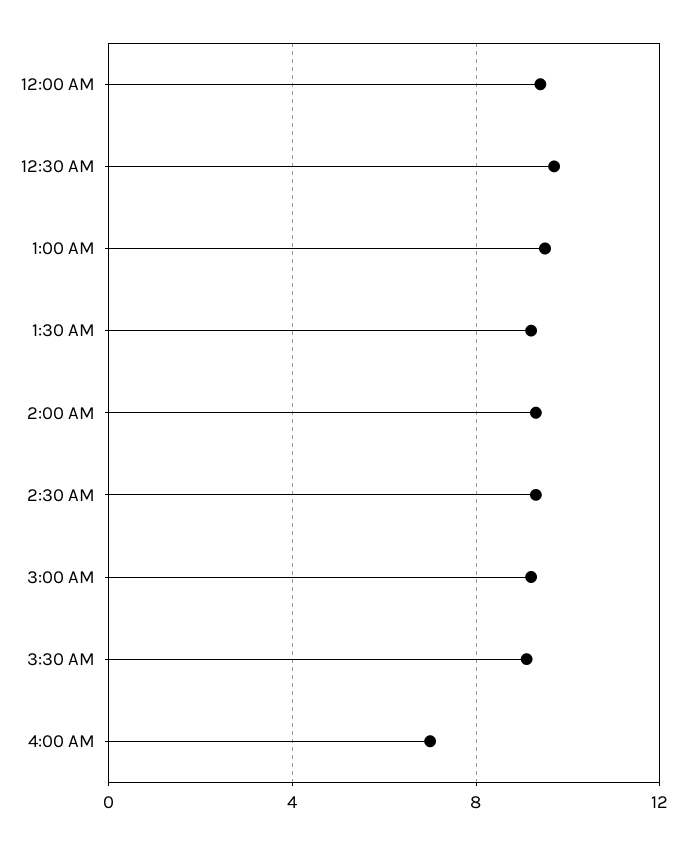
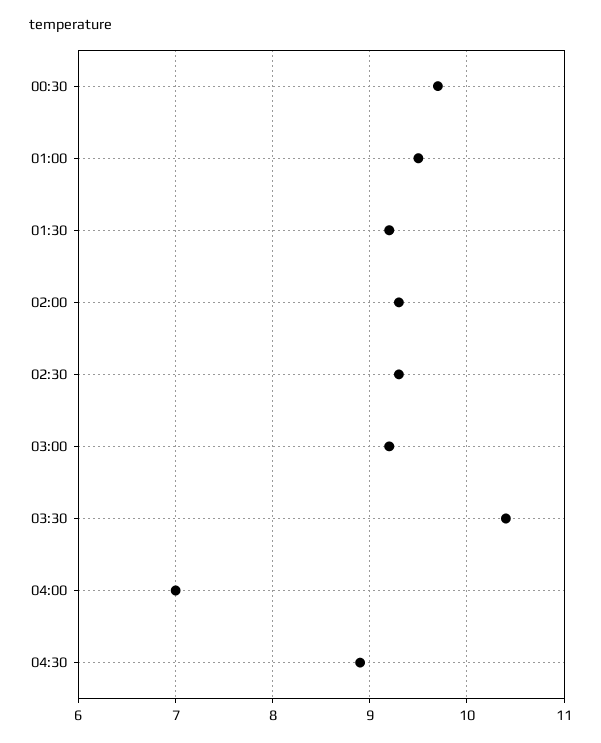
12:00 AM: 9.5 -> none
3:30 AM: 9 -> 10.4
04:30: none -> 8.9

